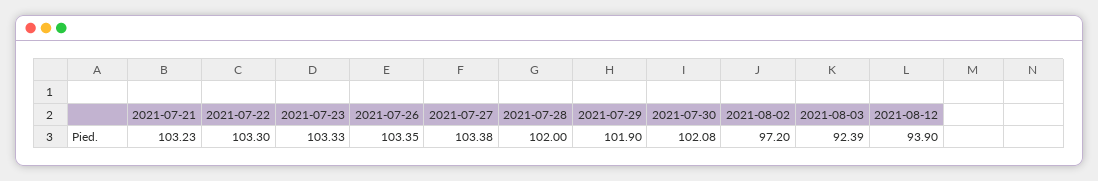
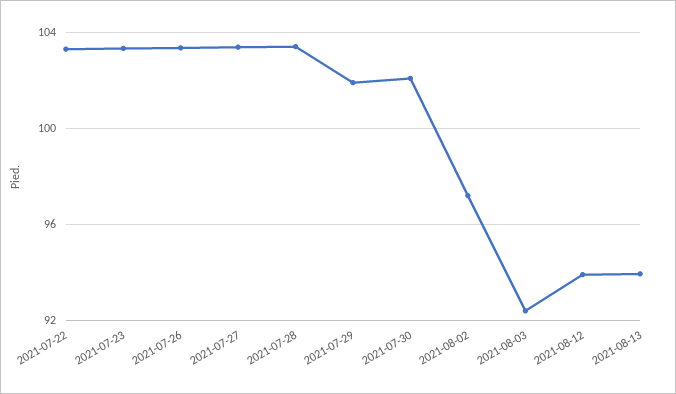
2021-07-21: 103.23 -> none
2021-07-28: 102 -> 103.5
2021-08-13: none -> 94

